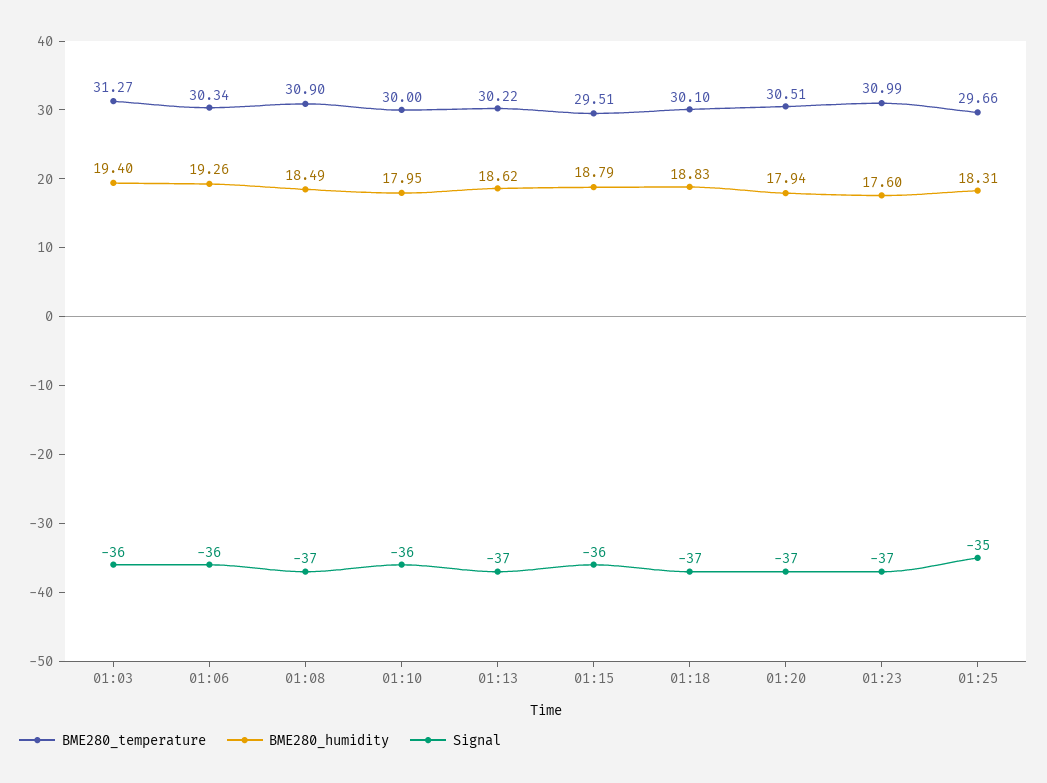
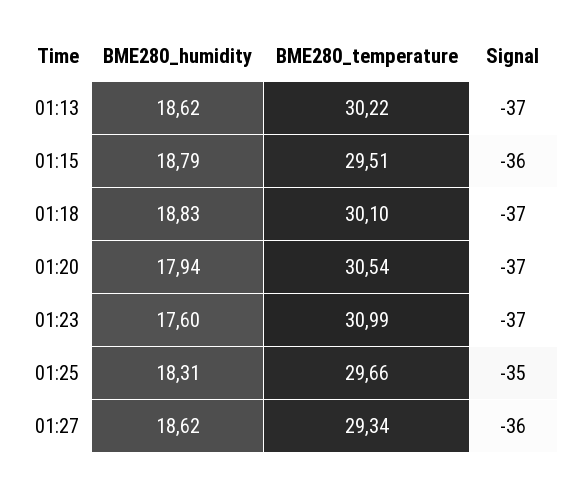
BME280_temperature, 01:03: 31.27 -> none
BME280_humidity, 01:03: 19.4 -> none
Signal, 01:03: -36 -> none
BME280_temperature, 01:06: 30.34 -> none
BME280_humidity, 01:06: 19.26 -> none
Signal, 01:06: -36 -> none
BME280_temperature, 01:08: 30.9 -> none
BME280_humidity, 01:08: 18.49 -> none
Signal, 01:08: -37 -> none
BME280_temperature, 01:10: 30 -> none
BME280_humidity, 01:10: 17.95 -> none
Signal, 01:10: -36 -> none
BME280_temperature, 01:20: 30.51 -> 30.54
BME280_humidity, 01:27: none -> 18.62
BME280_temperature, 01:27: none -> 29.34
Signal, 01:27: none -> -36

